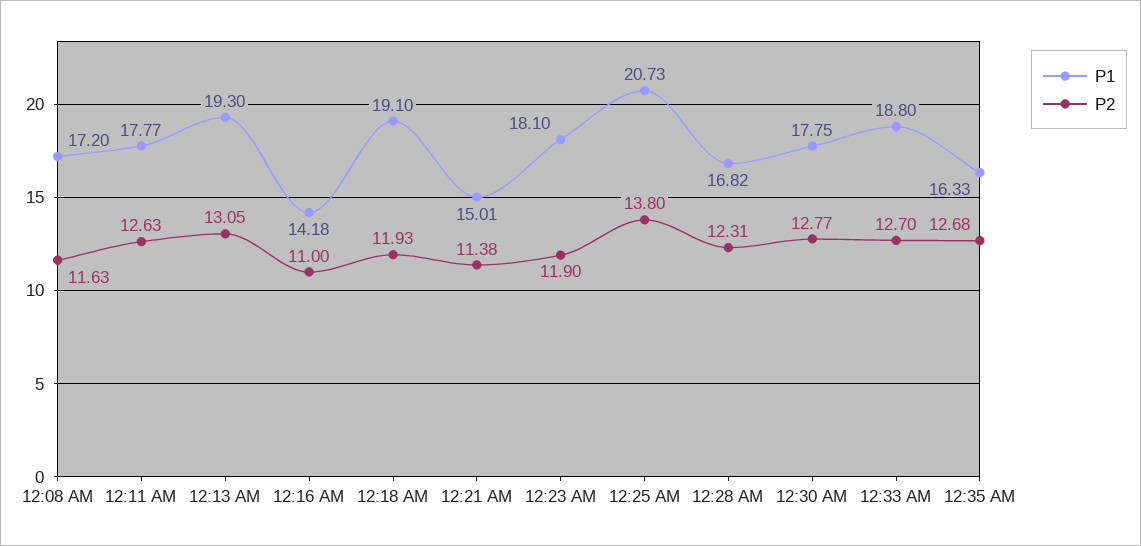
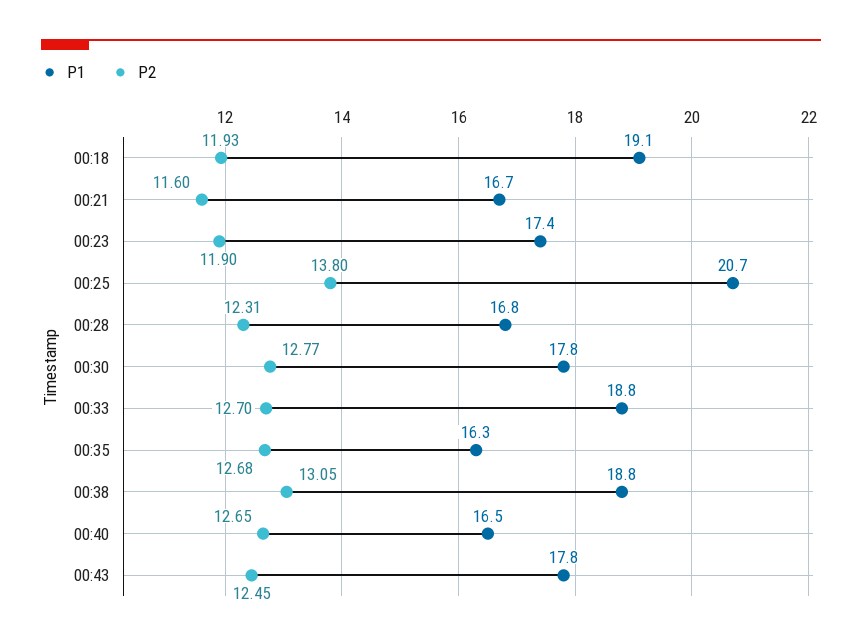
P1, 12:08 AM: 17.2 -> none
P2, 12:08 AM: 11.63 -> none
P1, 12:11 AM: 17.77 -> none
P2, 12:11 AM: 12.63 -> none
P1, 12:13 AM: 19.3 -> none
P2, 12:13 AM: 13.05 -> none
P1, 12:16 AM: 14.18 -> none
P2, 12:16 AM: 11 -> none
P1, 12:21 AM: 15.01 -> 16.7
P2, 12:21 AM: 11.38 -> 11.6
P1, 12:23 AM: 18.1 -> 17.4
P1, 00:38: none -> 18.8
P2, 00:38: none -> 13.05
P1, 00:40: none -> 16.5
P2, 00:40: none -> 12.65
P1, 00:43: none -> 17.8
P2, 00:43: none -> 12.45

